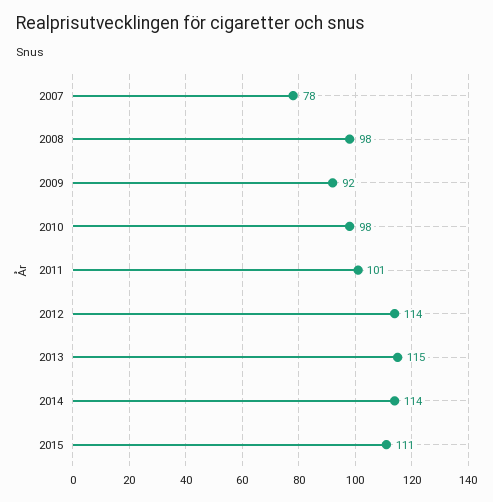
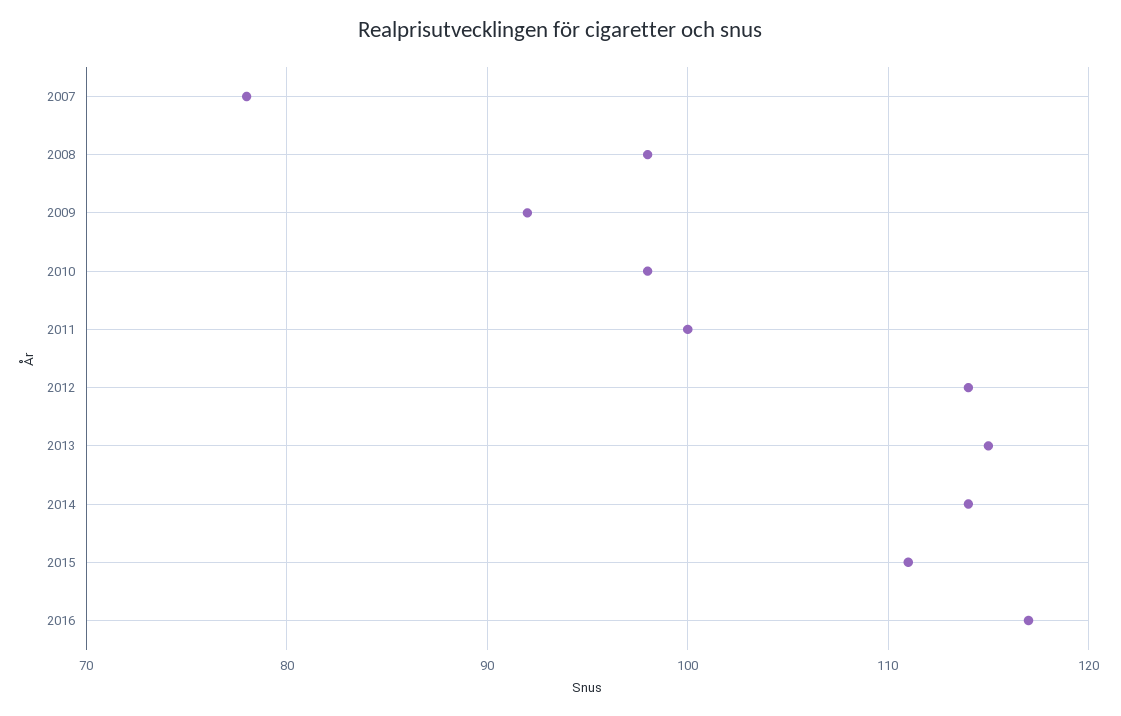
2011: 101 -> 100
2016: none -> 117

